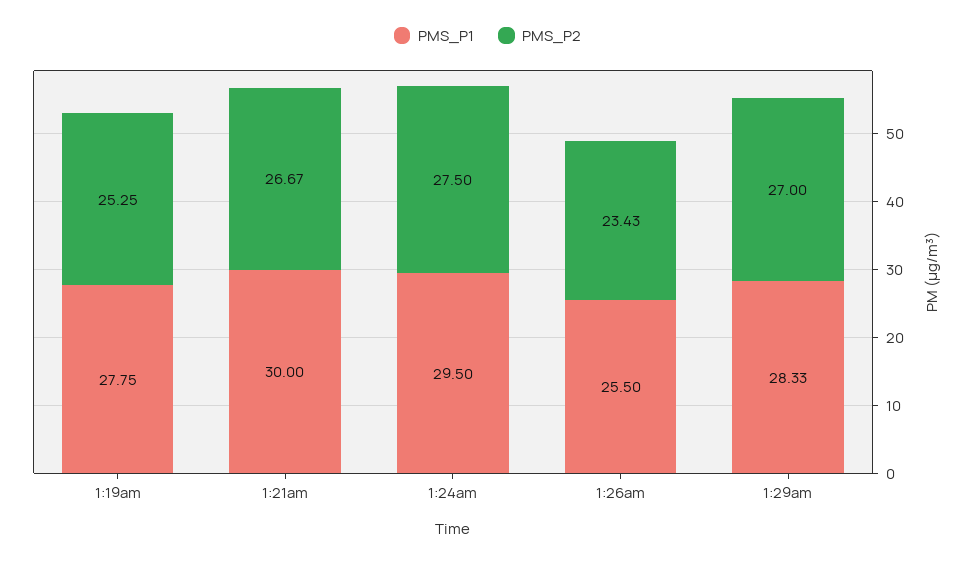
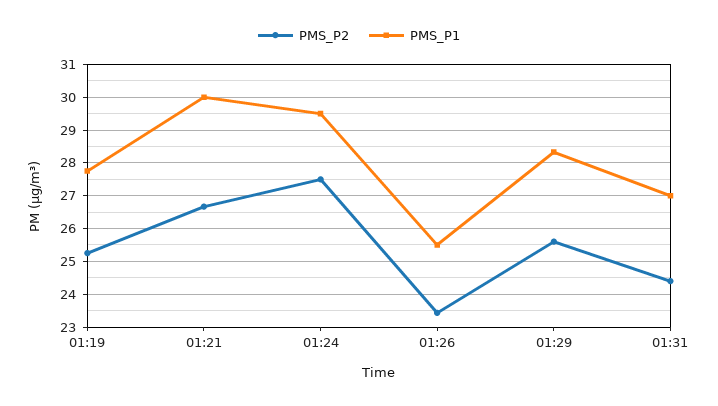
PMS_P2, 1:29am: 27 -> 25.6
PMS_P2, 01:31: none -> 24.4
PMS_P1, 01:31: none -> 27

